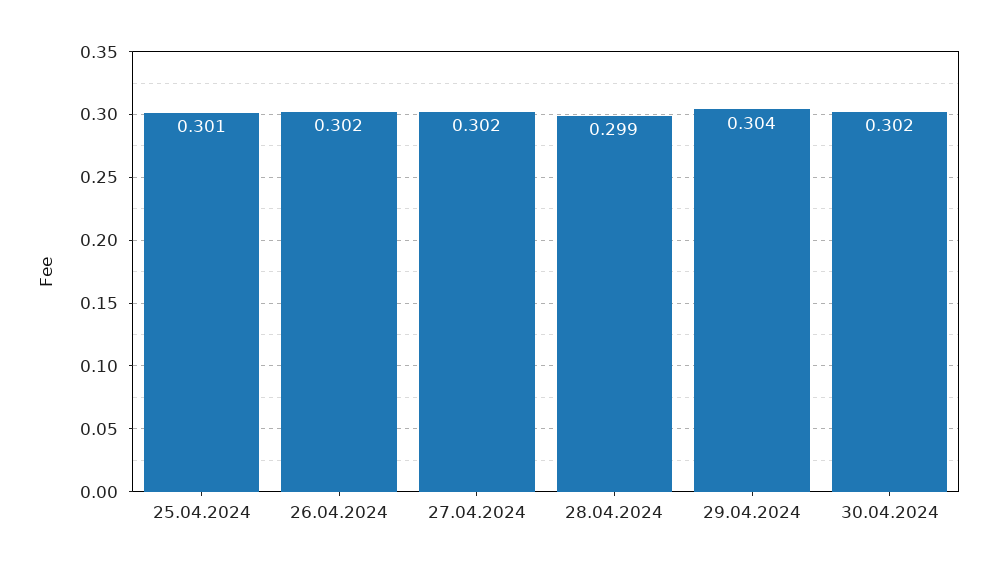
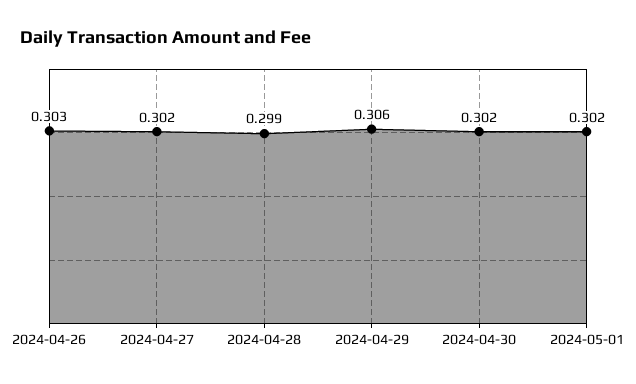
25.04.2024: 0.301 -> none
26.04.2024: 0.302 -> 0.303
29.04.2024: 0.304 -> 0.306
2024-05-01: none -> 0.302

